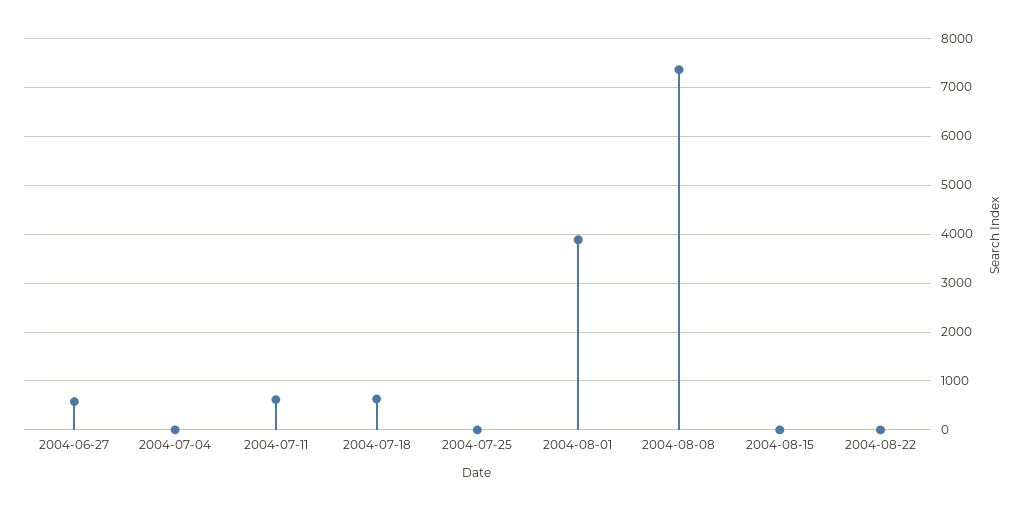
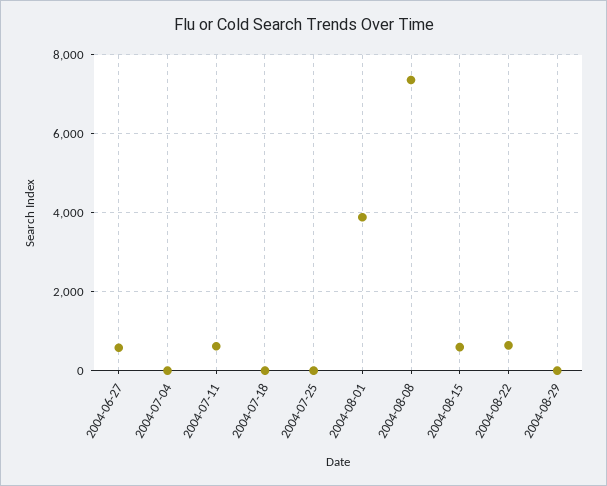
2004-07-18: 600 -> 0
2004-08-15: 0 -> 600
2004-08-22: 0 -> 600
2004-08-29: none -> 0

